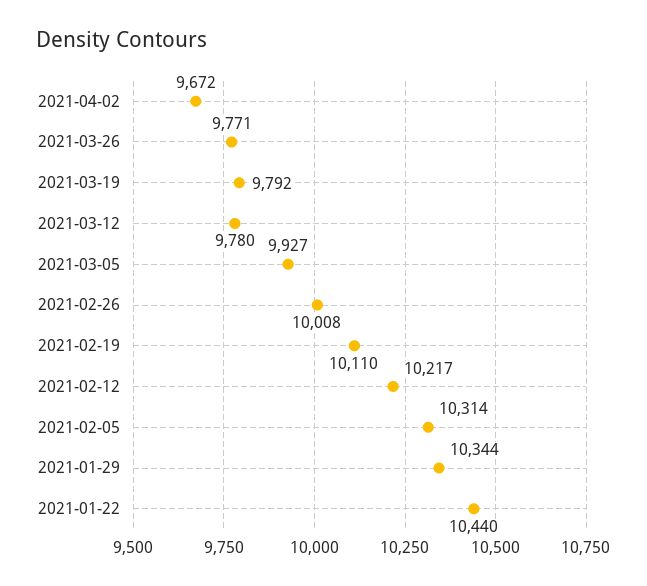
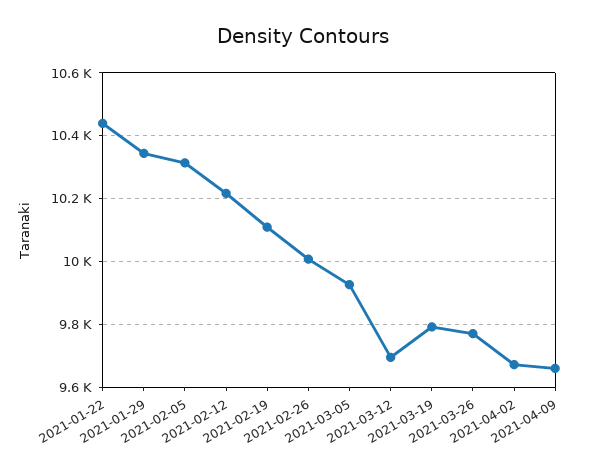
2021-03-12: 9780 -> 9700
2021-04-09: none -> 9660

